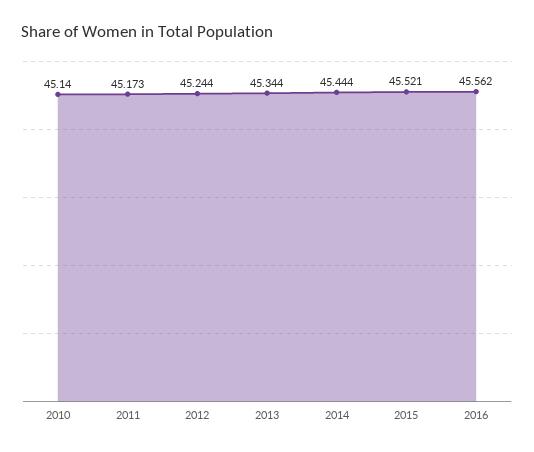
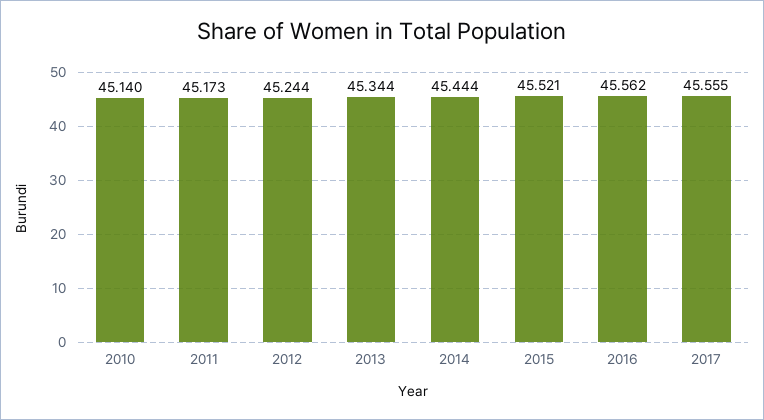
2017: none -> 45.555

